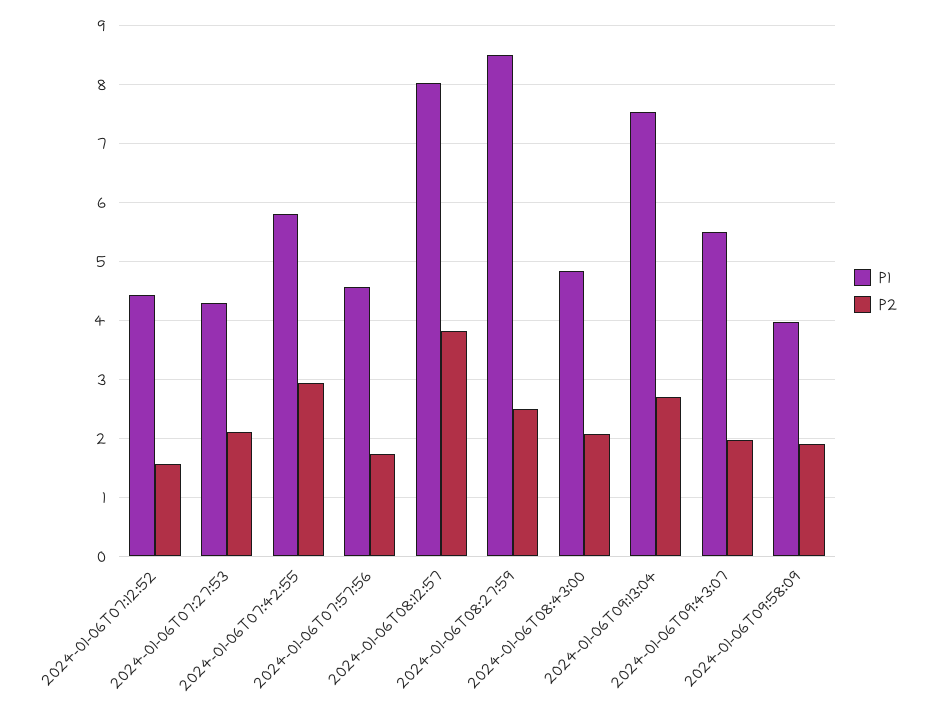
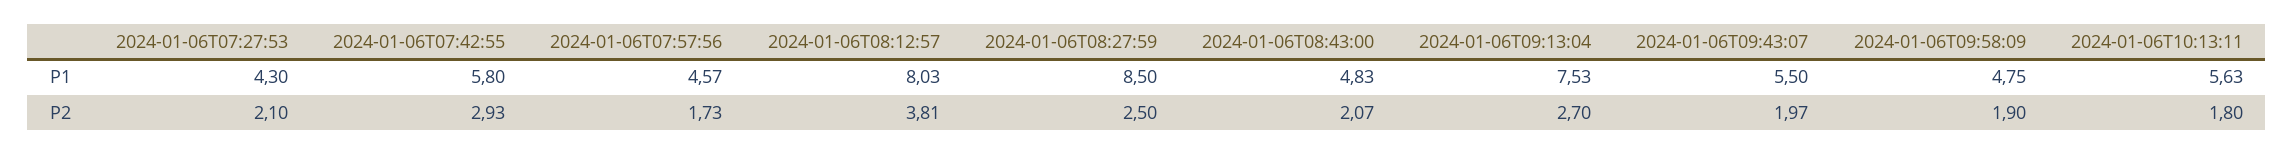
P1, 2024-01-06T07:12:52: 4.4 -> none
P2, 2024-01-06T07:12:52: 1.6 -> none
P1, 2024-01-06T09:58:09: 4 -> 4.75
P1, 2024-01-06T10:13:11: none -> 5.63
P2, 2024-01-06T10:13:11: none -> 1.8

